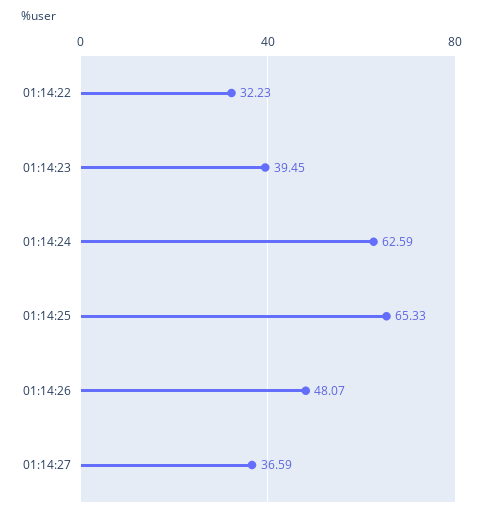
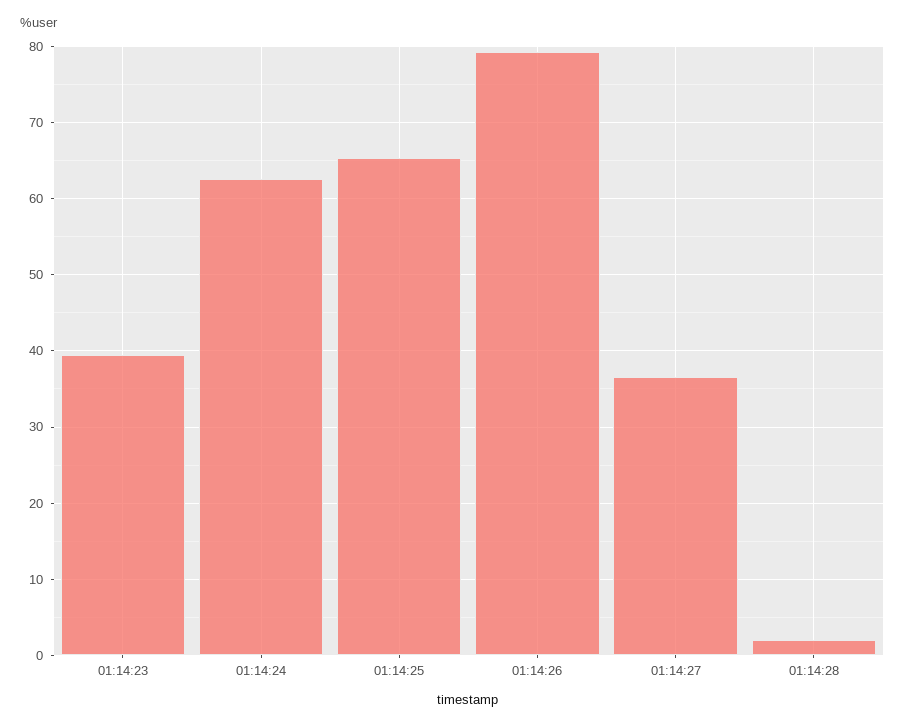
01:14:22: 32.23 -> none
01:14:26: 48.07 -> 79
01:14:28: none -> 2

